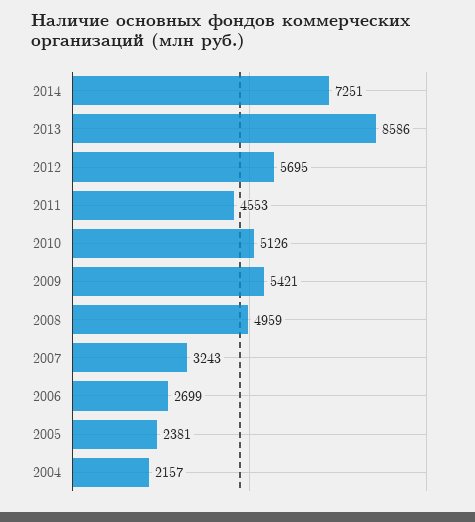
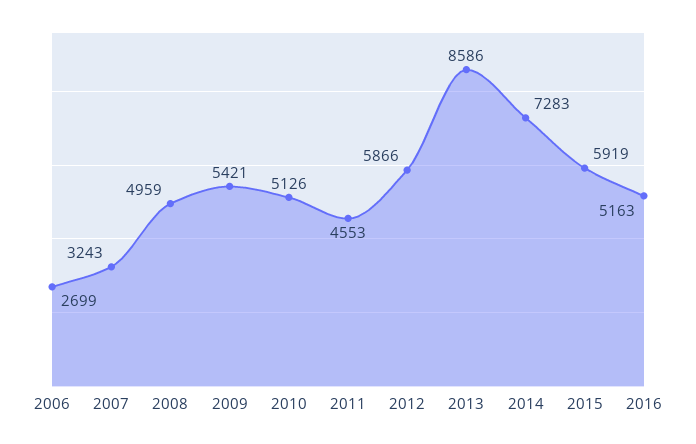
2014: 7251 -> 7283
2012: 5695 -> 5866
2005: 2381 -> none
2004: 2157 -> none
2015: none -> 5919
2016: none -> 5163

